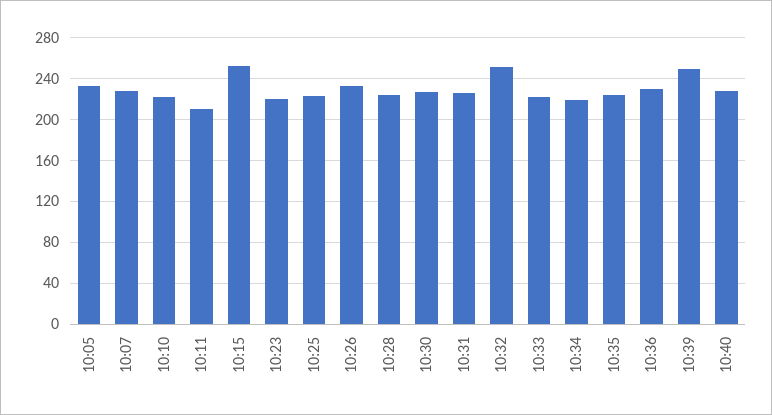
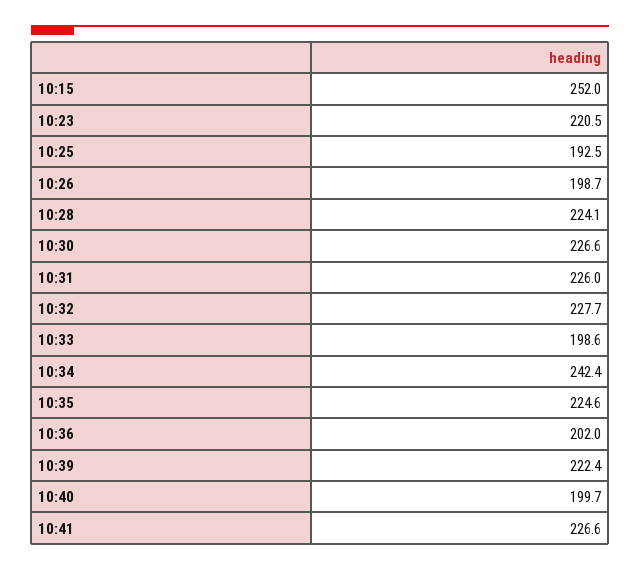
10:05: 230 -> none
10:07: 230 -> none
10:10: 220 -> none
10:11: 210 -> none
10:25: 220 -> 192.5
10:26: 230 -> 198.7
10:32: 250 -> 227.7
10:33: 220 -> 198.6
10:34: 220 -> 242.4
10:36: 230 -> 202
10:39: 250 -> 222.4
10:40: 230 -> 199.7
10:41: none -> 226.6

